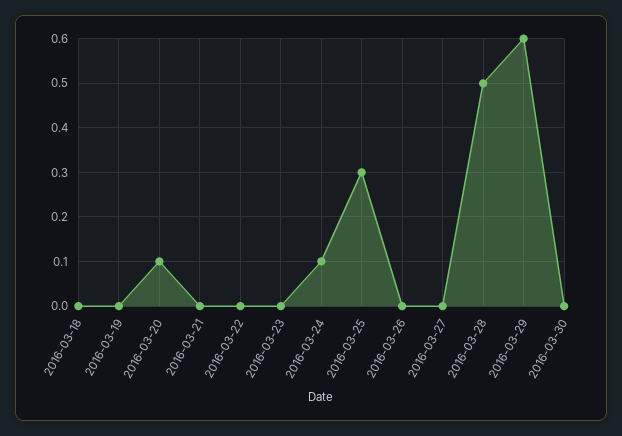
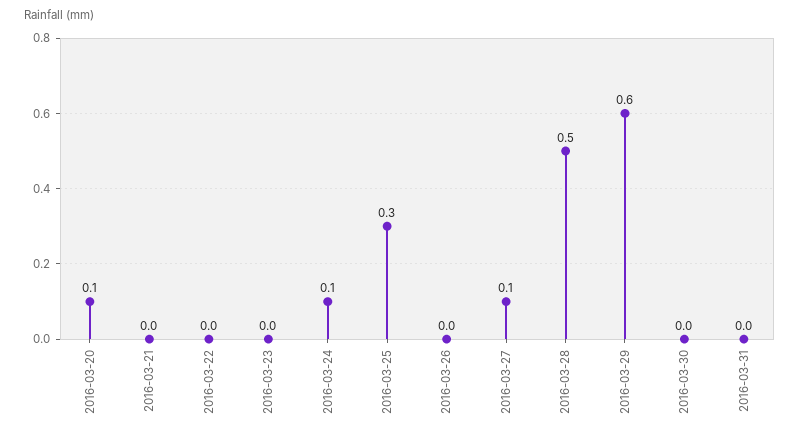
2016-03-18: 0 -> none
2016-03-19: 0 -> none
2016-03-27: 0 -> 0.1
2016-03-31: none -> 0

